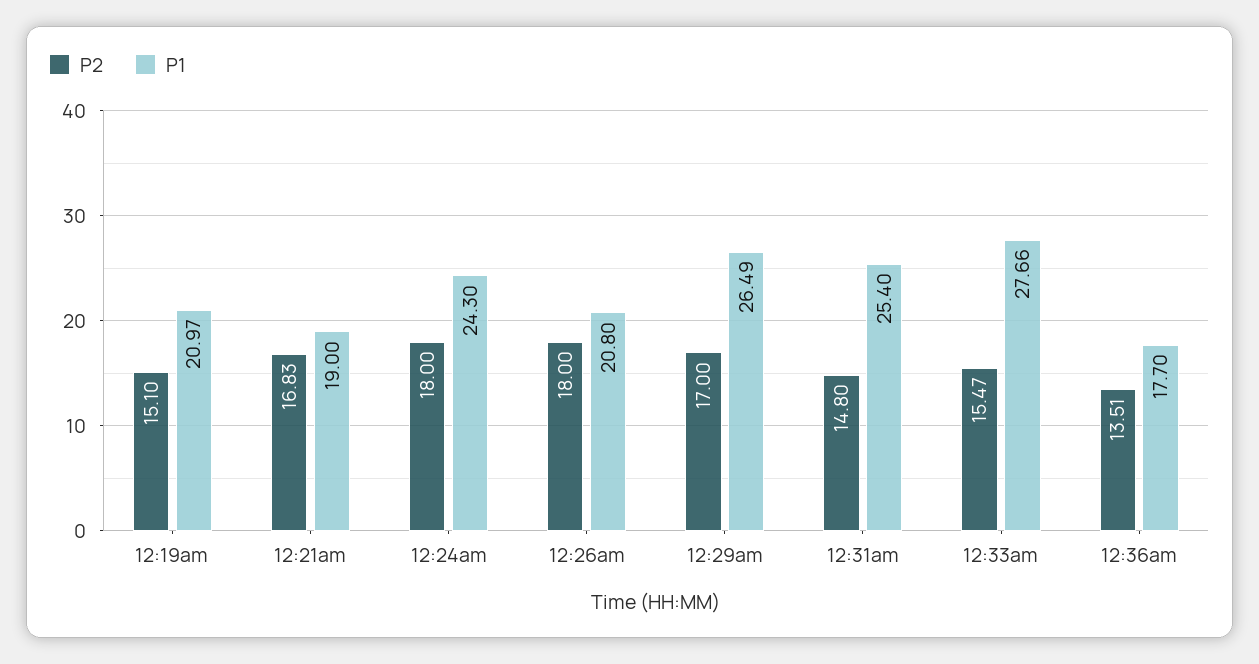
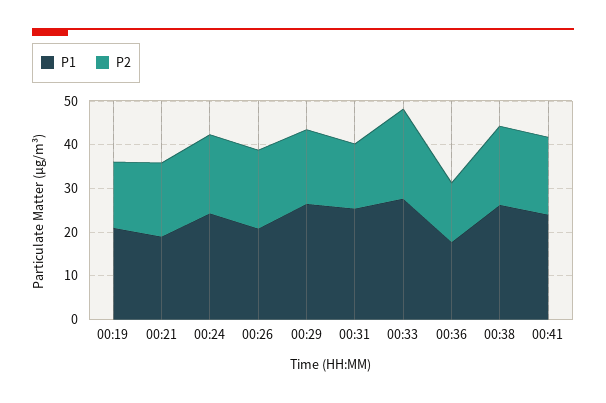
P2, 12:33am: 15.47 -> 20
P1, 00:38: none -> 26
P2, 00:38: none -> 18
P1, 00:41: none -> 24
P2, 00:41: none -> 18

